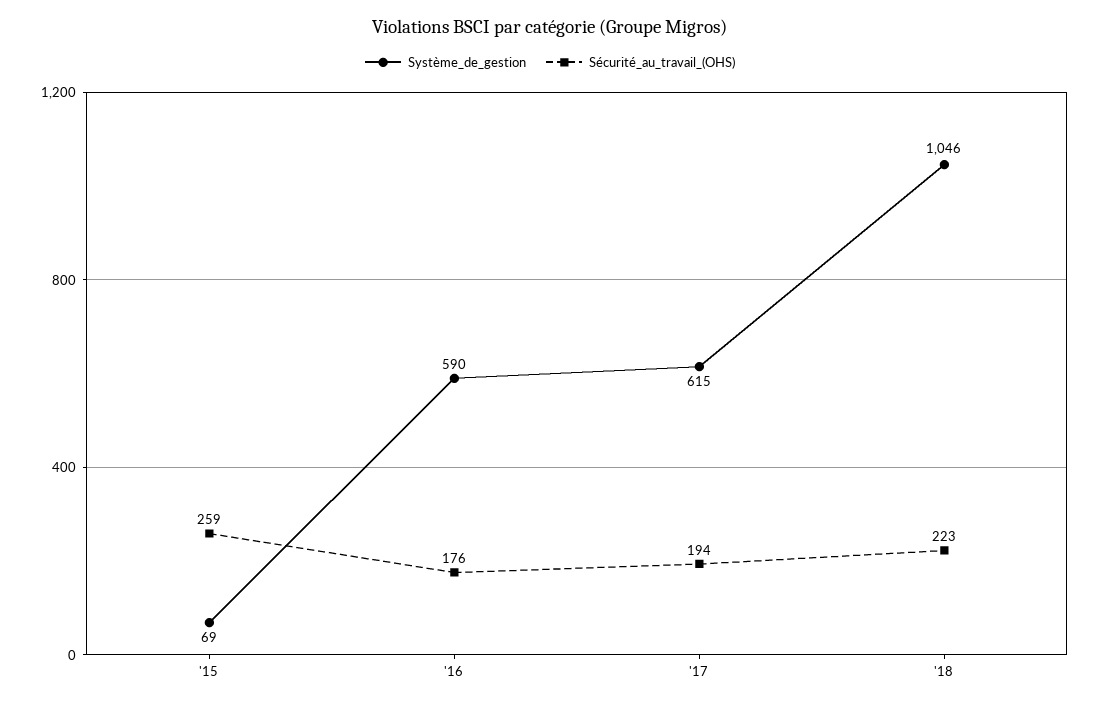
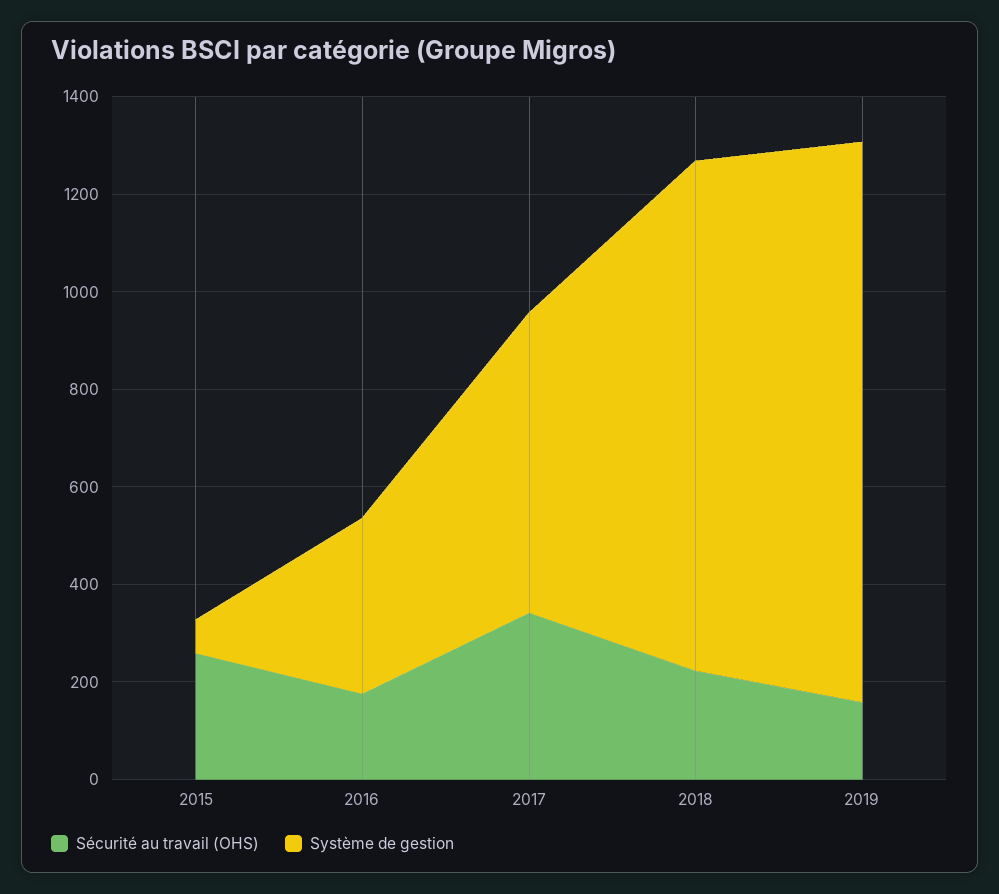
Système_de_gestion, '16: 590 -> 350
Sécurité_au_travail_(OHS), '17: 194 -> 350
Sécurité_au_travail_(OHS), 2019: none -> 150
Système_de_gestion, 2019: none -> 1150

